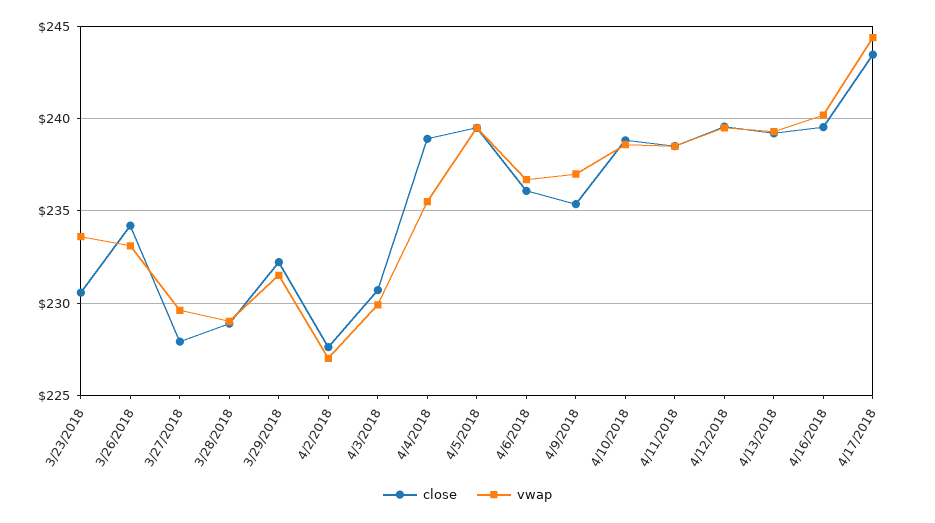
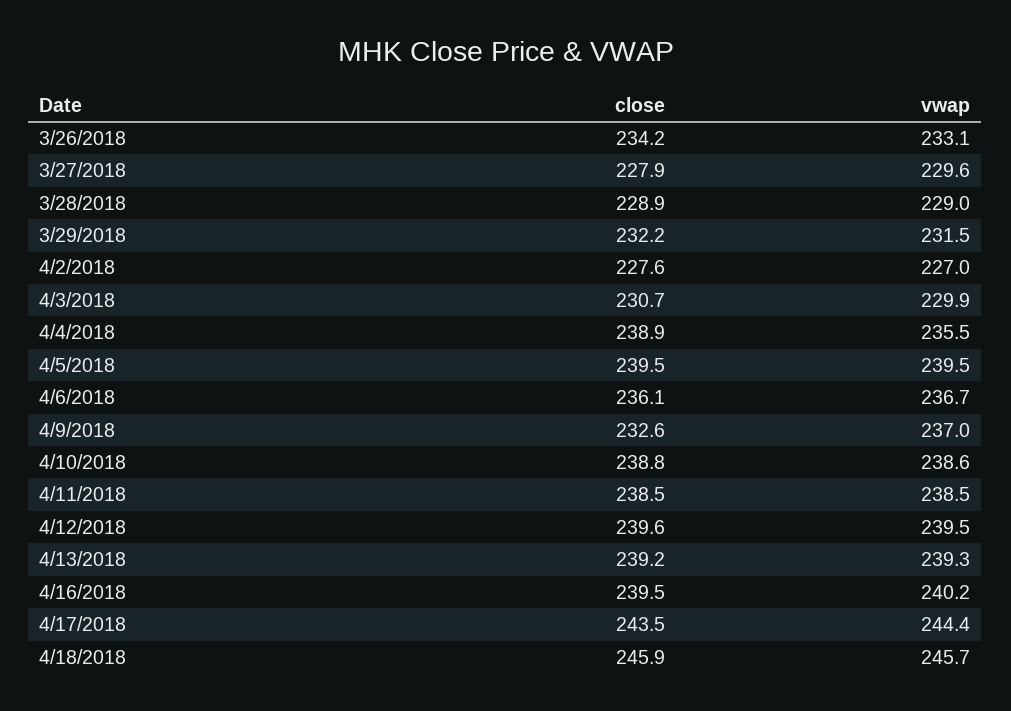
close, 3/23/2018: 230.5 -> none
vwap, 3/23/2018: 233.5 -> none
close, 4/9/2018: 235.5 -> 232.6
close, 4/18/2018: none -> 245.9
vwap, 4/18/2018: none -> 245.7

